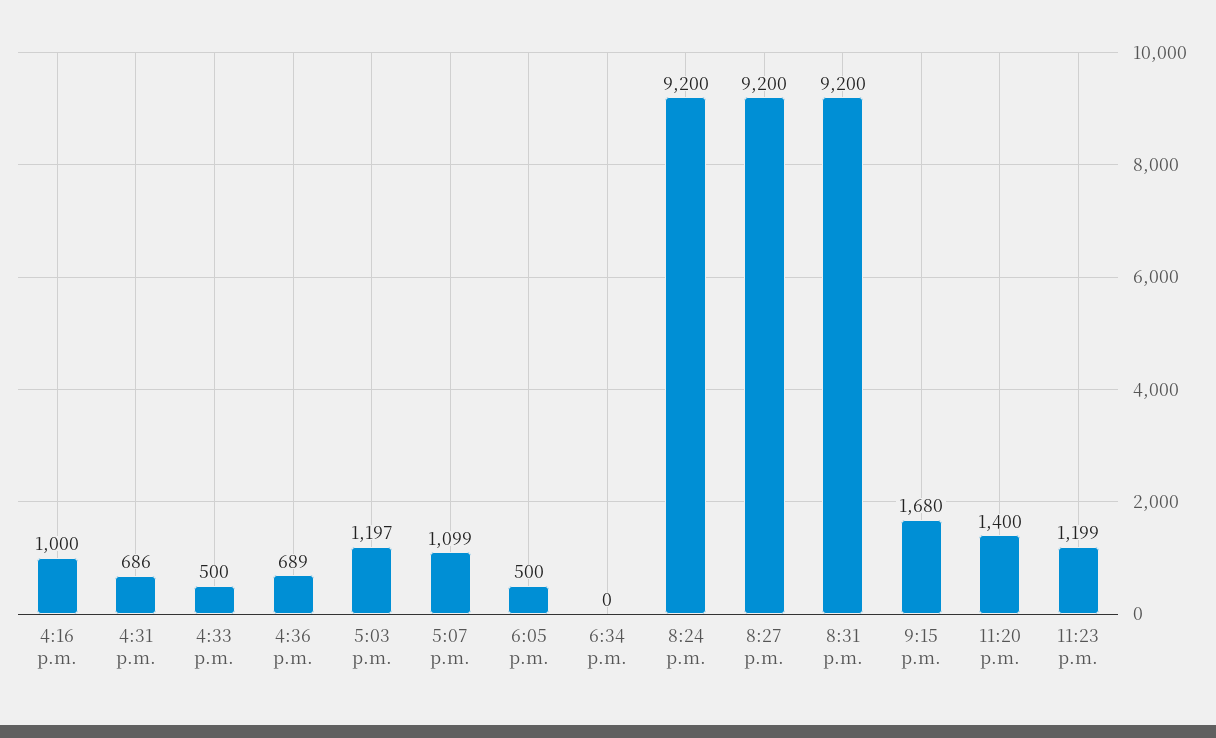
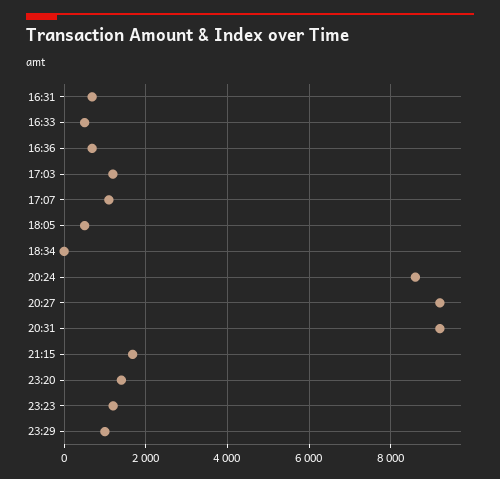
4:16 p.m.: 1000 -> none
8:24 p.m.: 9200 -> 8600
23:29: none -> 1000

